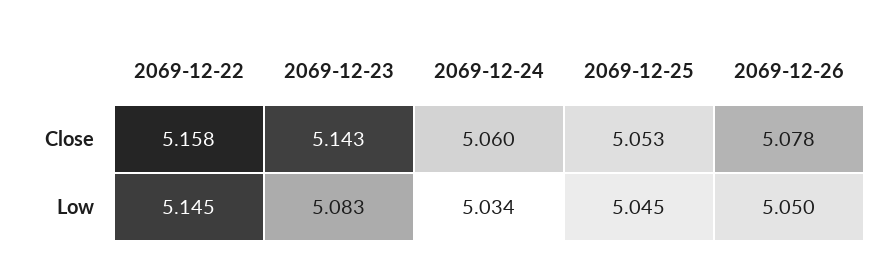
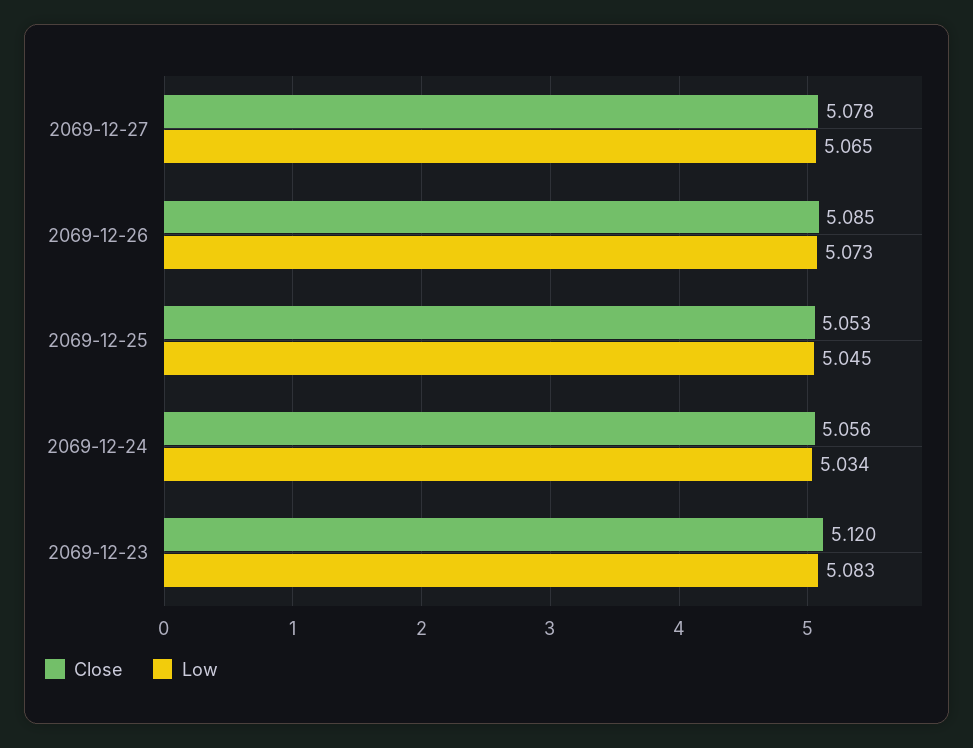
Close, 2069-12-22: 5.158 -> none
Close, 2069-12-23: 5.143 -> 5.12
Close, 2069-12-24: 5.06 -> 5.056
Close, 2069-12-26: 5.078 -> 5.085
Low, 2069-12-22: 5.145 -> none
Low, 2069-12-26: 5.05 -> 5.073
Close, 2069-12-27: none -> 5.078
Low, 2069-12-27: none -> 5.065

